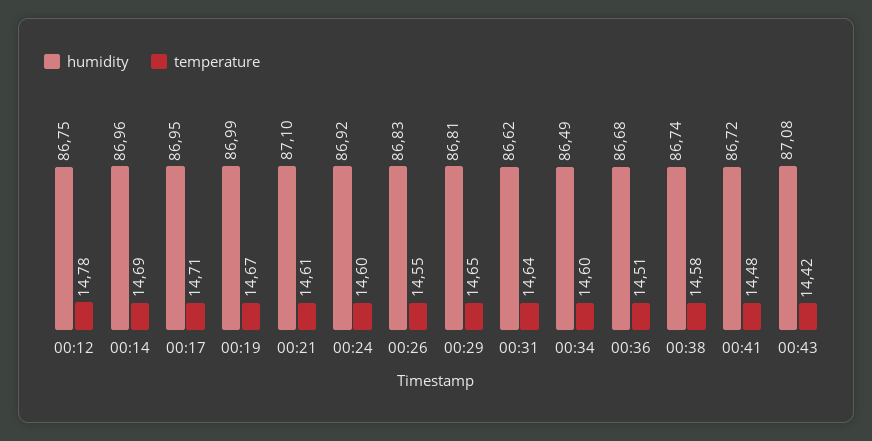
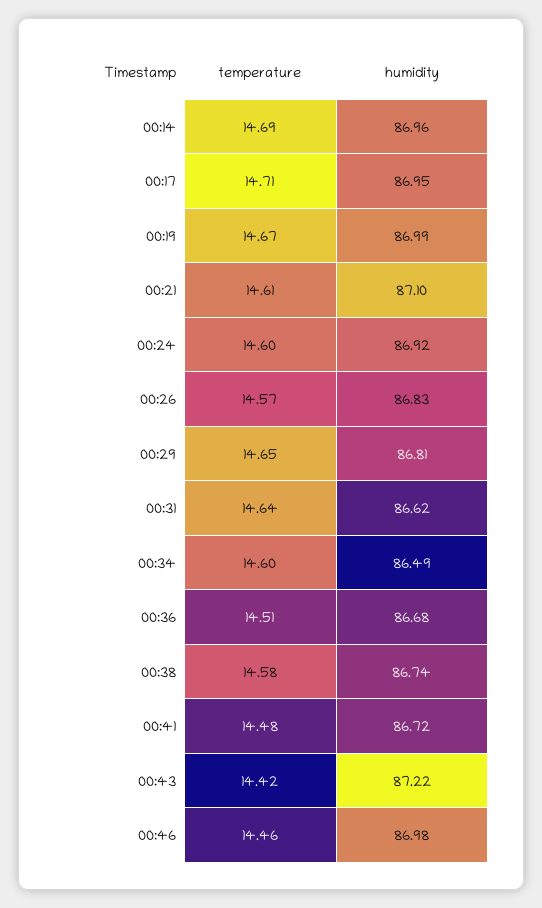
humidity, 00:12: 86.75 -> none
temperature, 00:12: 14.78 -> none
temperature, 00:26: 14.55 -> 14.57
humidity, 00:43: 87.08 -> 87.22
temperature, 00:46: none -> 14.46
humidity, 00:46: none -> 86.98

